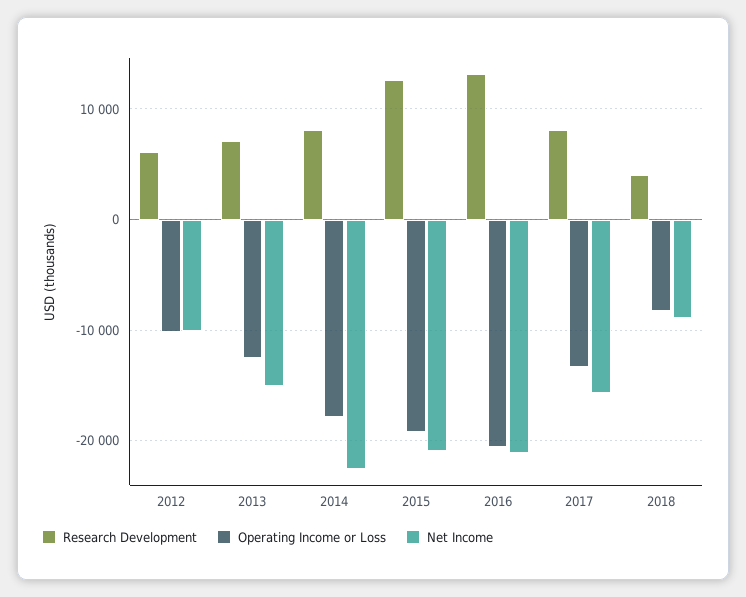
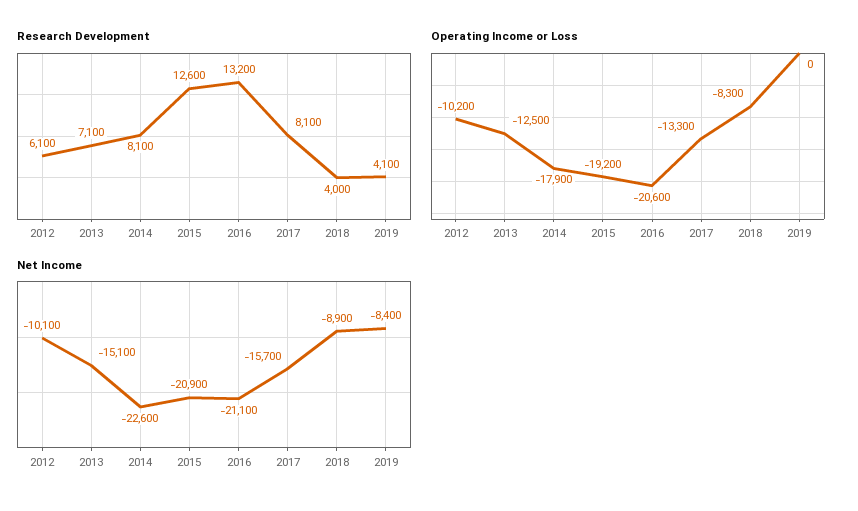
Research Development, 2019: none -> 4100
Operating Income or Loss, 2019: none -> 0
Net Income, 2019: none -> -8400

